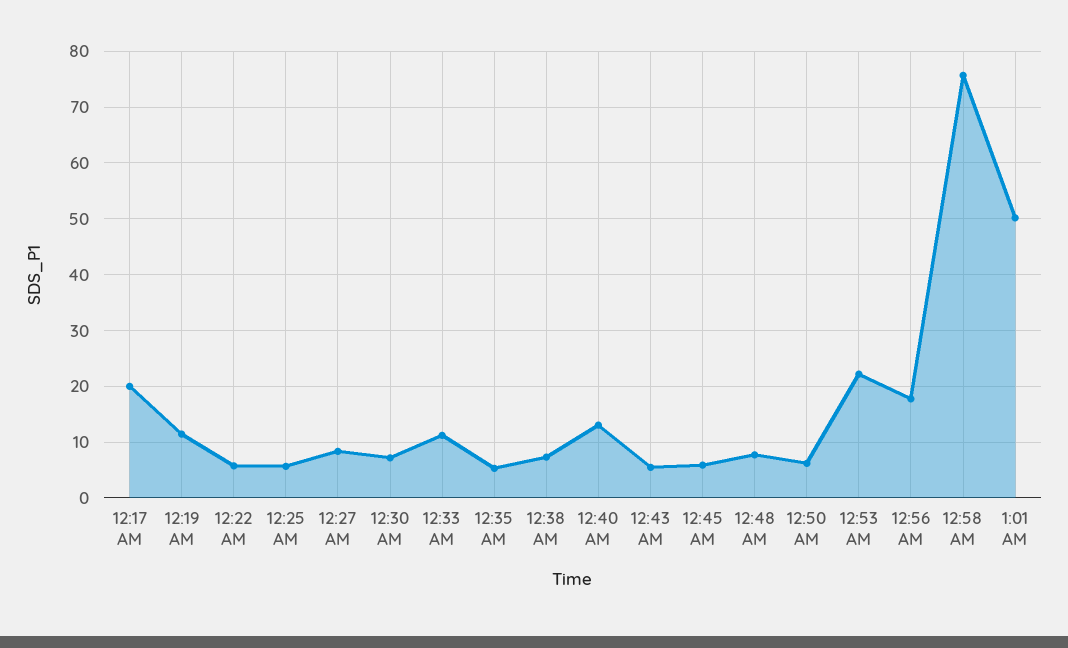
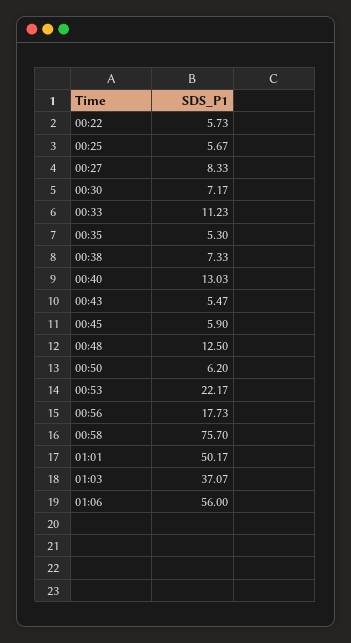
12:17 AM: 20 -> none
12:19 AM: 12 -> none
12:48 AM: 8 -> 12.5
01:03: none -> 37.07
01:06: none -> 56

